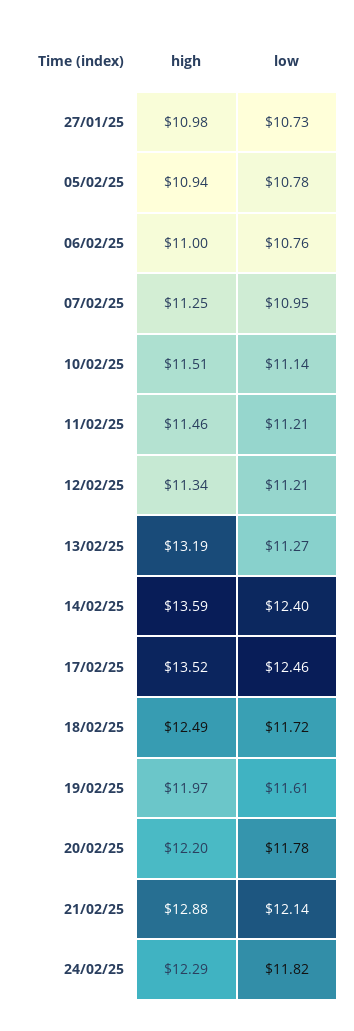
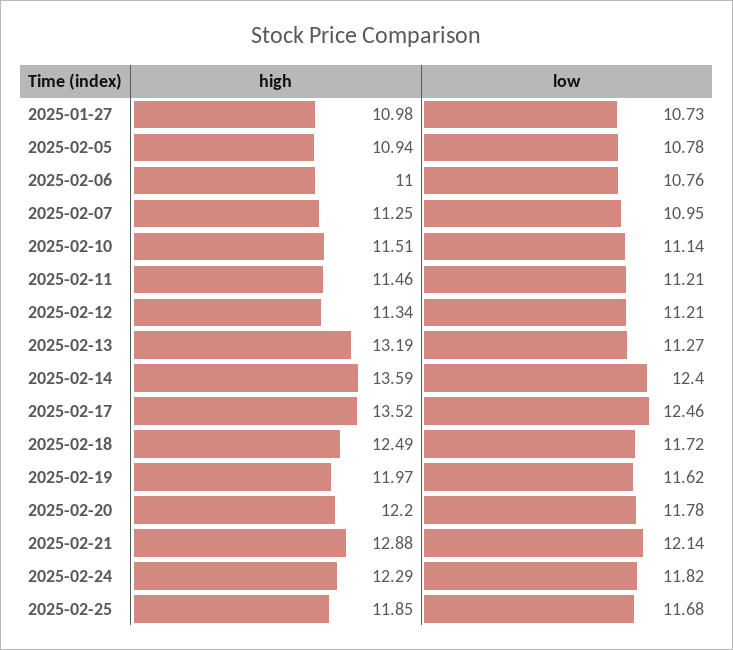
low, 19/02/25: 11.61 -> 11.62
high, 2025-02-25: none -> 11.85
low, 2025-02-25: none -> 11.68

